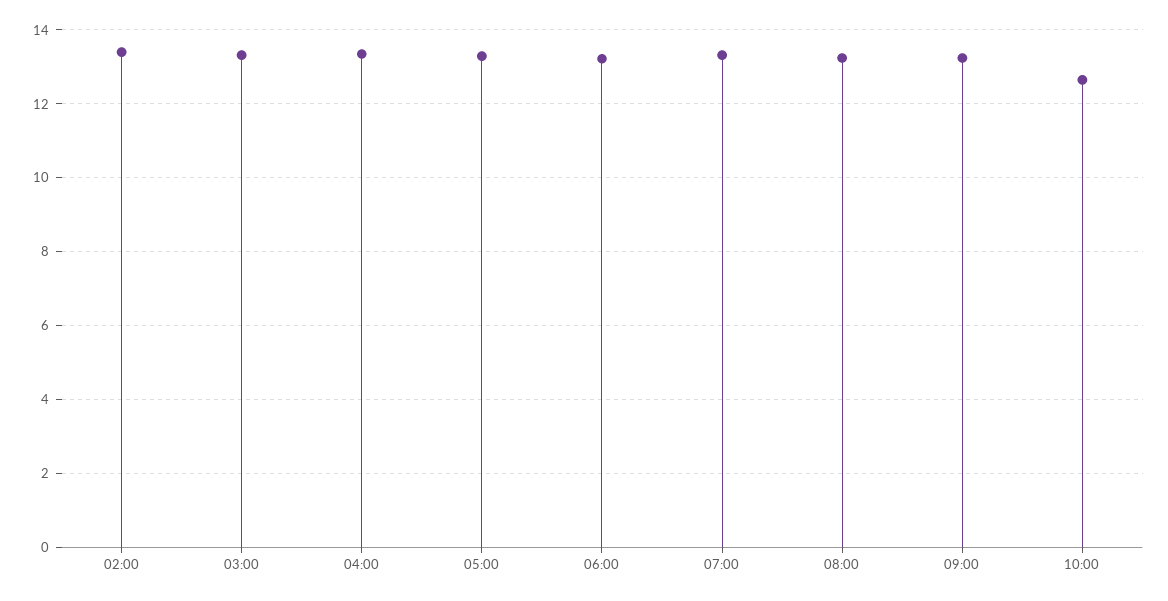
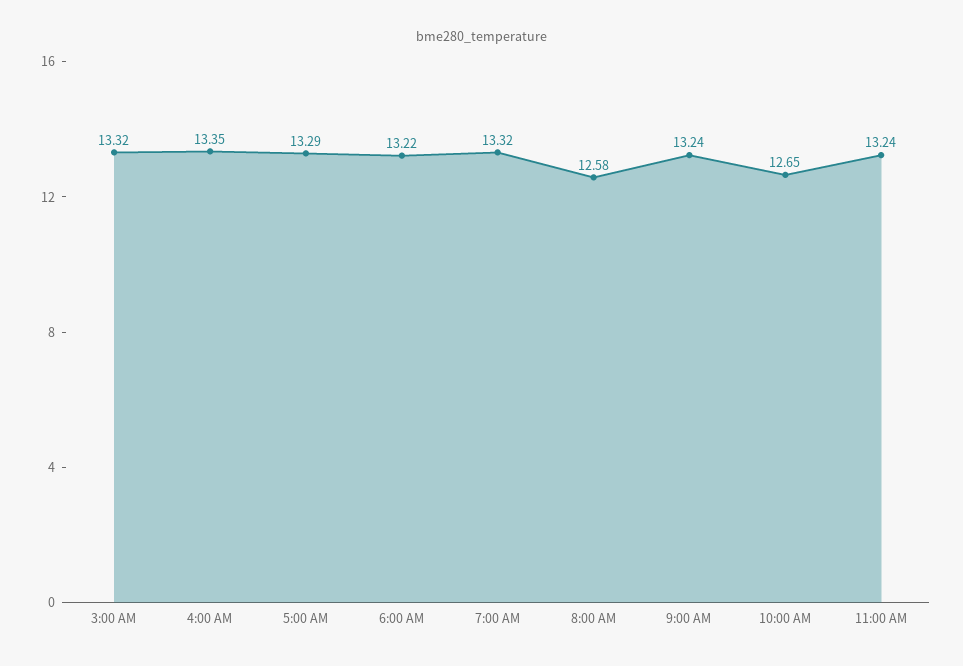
02:00: 13.4 -> none
08:00: 13.2 -> 12.58
11:00 AM: none -> 13.24

